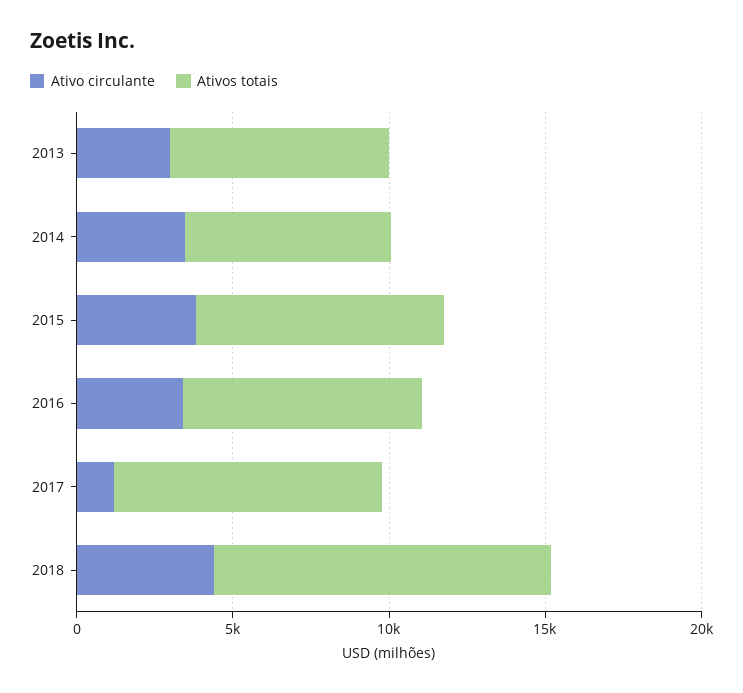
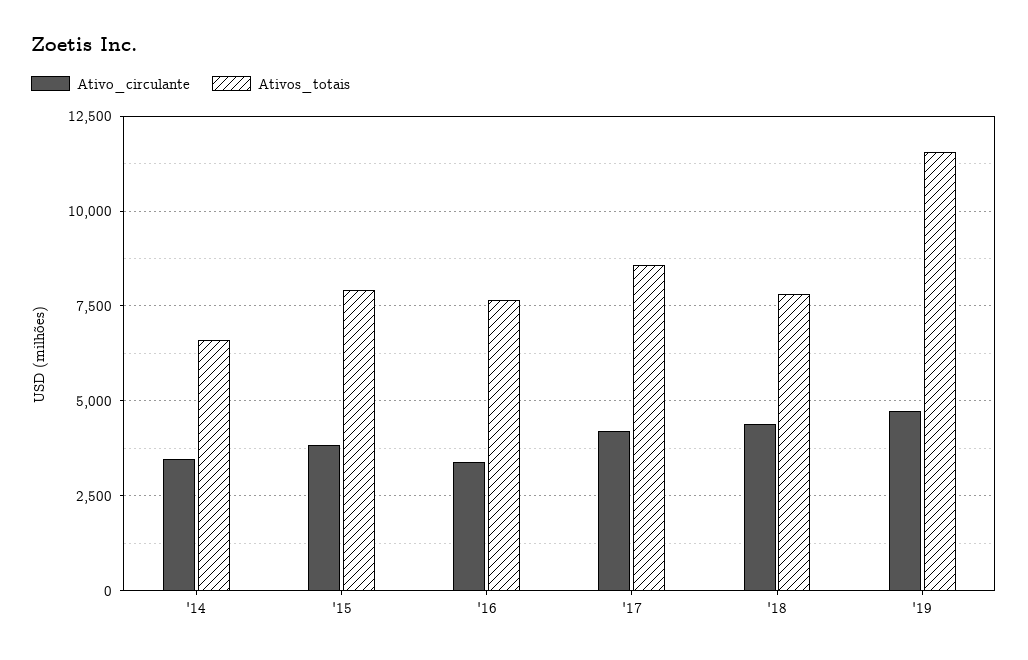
Ativo circulante, 2013: 3000 -> none
Ativos totais, 2013: 7000 -> none
Ativo circulante, 2017: 1000 -> 4250
Ativos totais, 2018: 11000 -> 7750
Ativo circulante, '19: none -> 4750
Ativos totais, '19: none -> 11500

